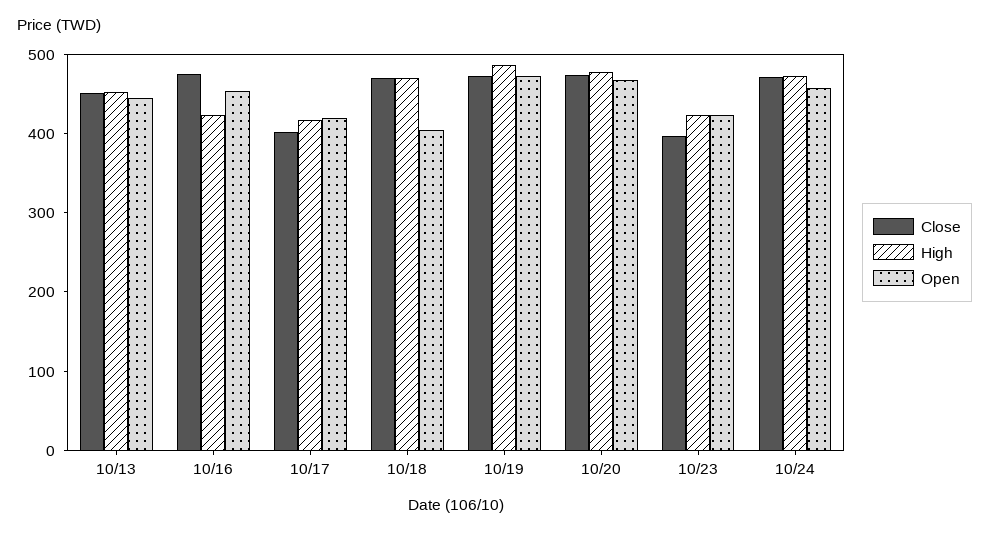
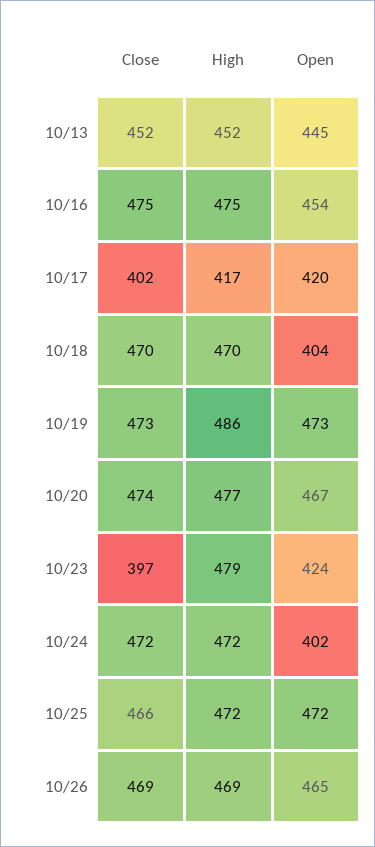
High, 10/16: 420 -> 475
High, 10/23: 420 -> 479
Open, 10/24: 460 -> 402
Close, 10/25: none -> 466
High, 10/25: none -> 472
Open, 10/25: none -> 472
Close, 10/26: none -> 469
High, 10/26: none -> 469
Open, 10/26: none -> 465

